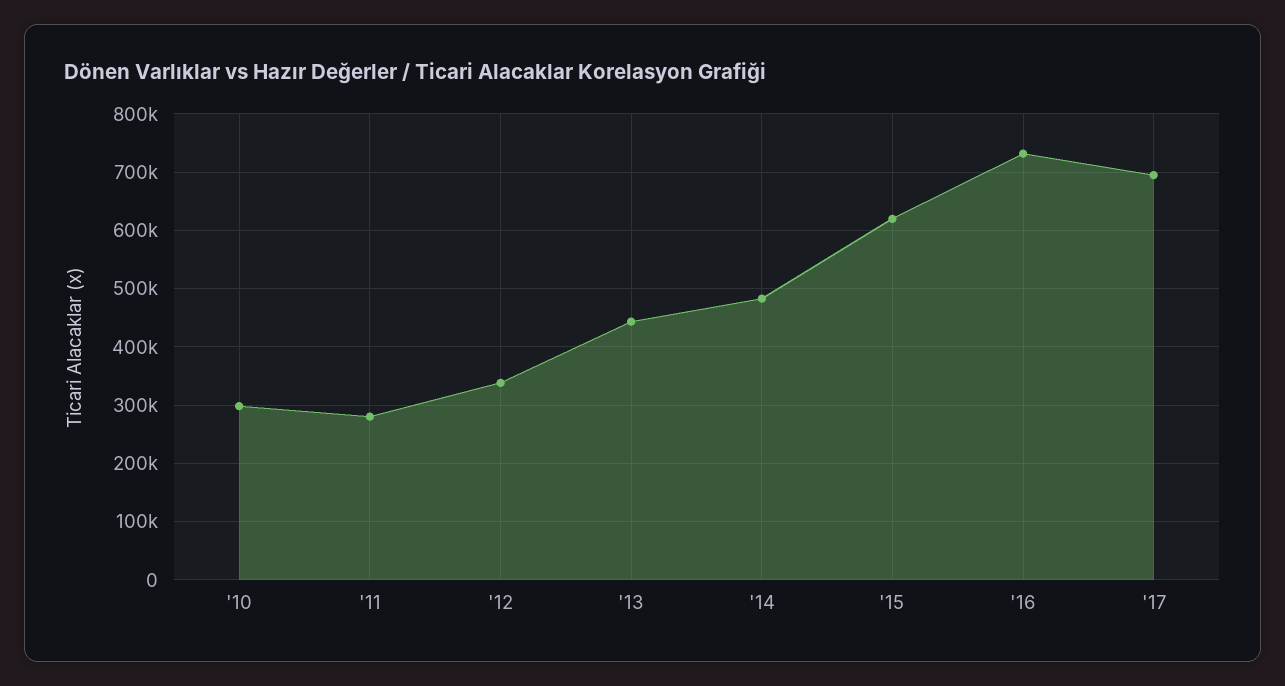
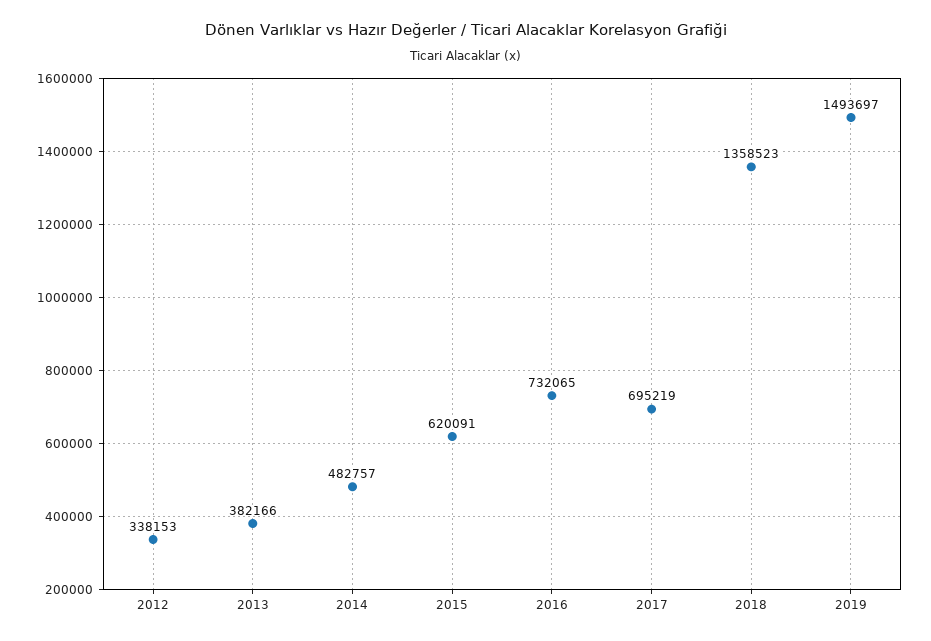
'10: 300000 -> none
'11: 280000 -> none
'13: 440000 -> 382166
2018: none -> 1358523
2019: none -> 1493697

